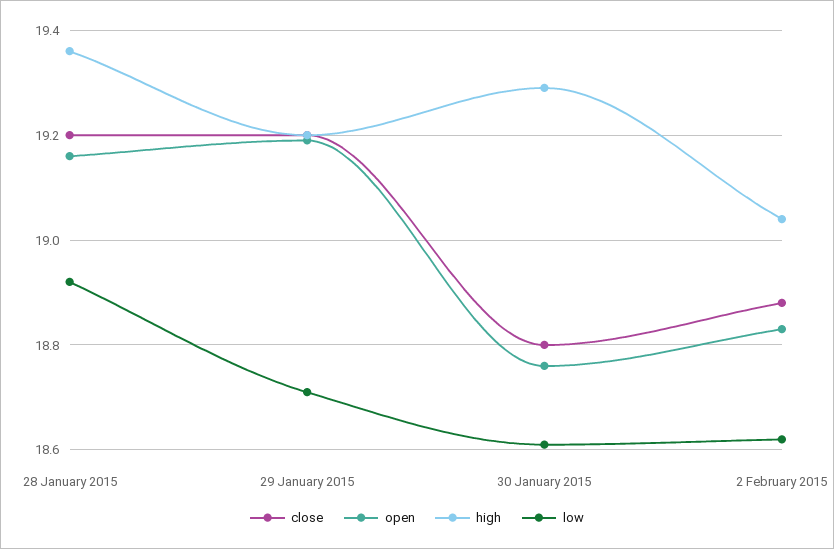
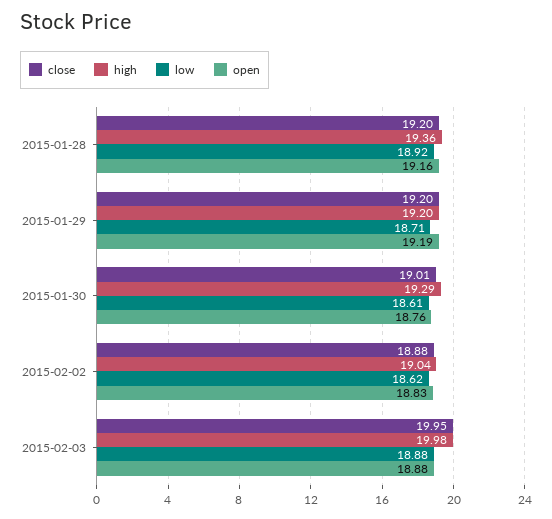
close, 30 January 2015: 18.8 -> 19.01
close, 2015-02-03: none -> 19.95
high, 2015-02-03: none -> 19.98
low, 2015-02-03: none -> 18.88
open, 2015-02-03: none -> 18.88

